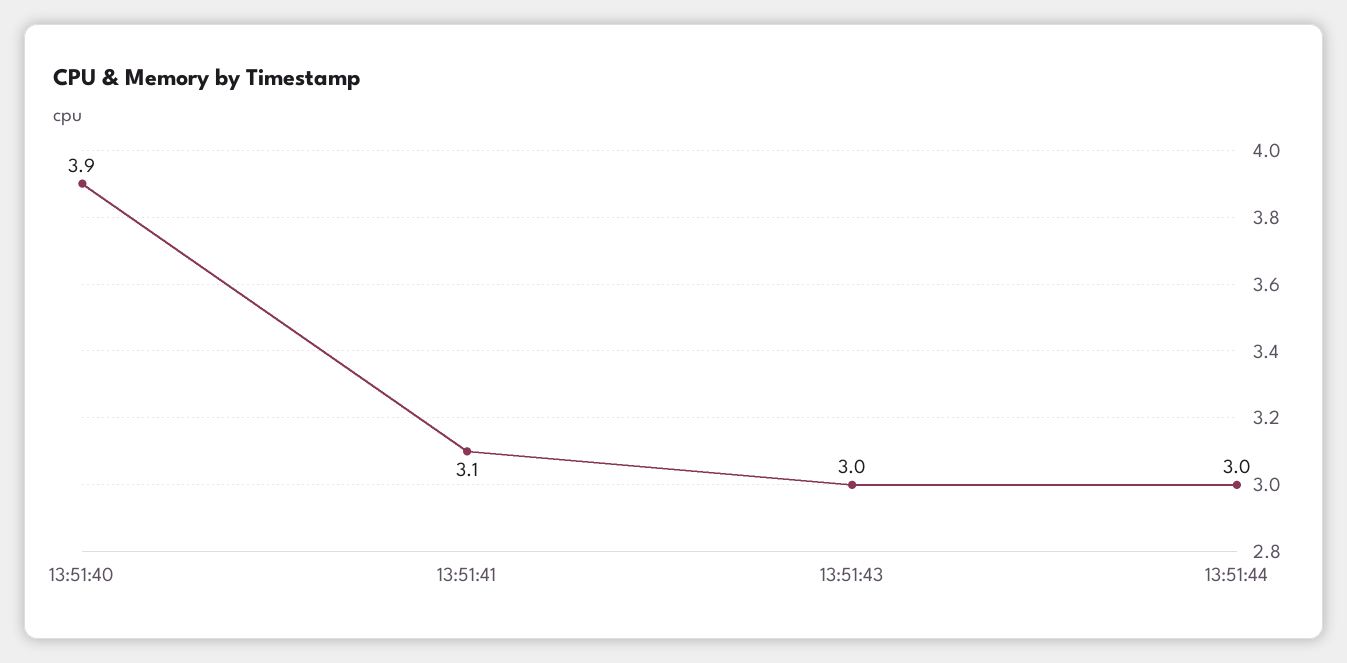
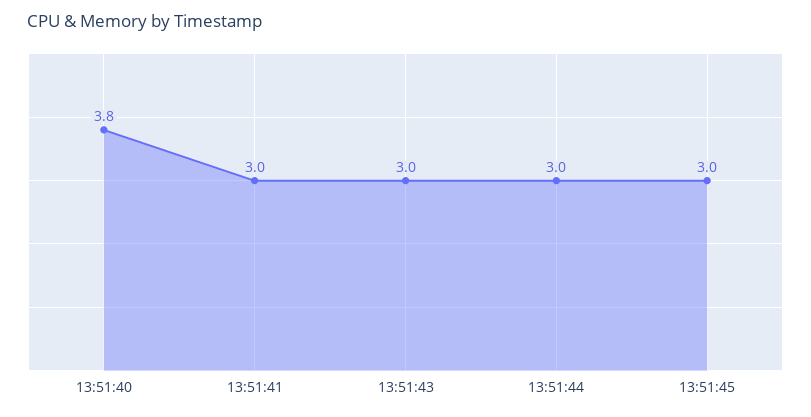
13:51:40: 3.9 -> 3.8
13:51:41: 3.1 -> 3
13:51:45: none -> 3

